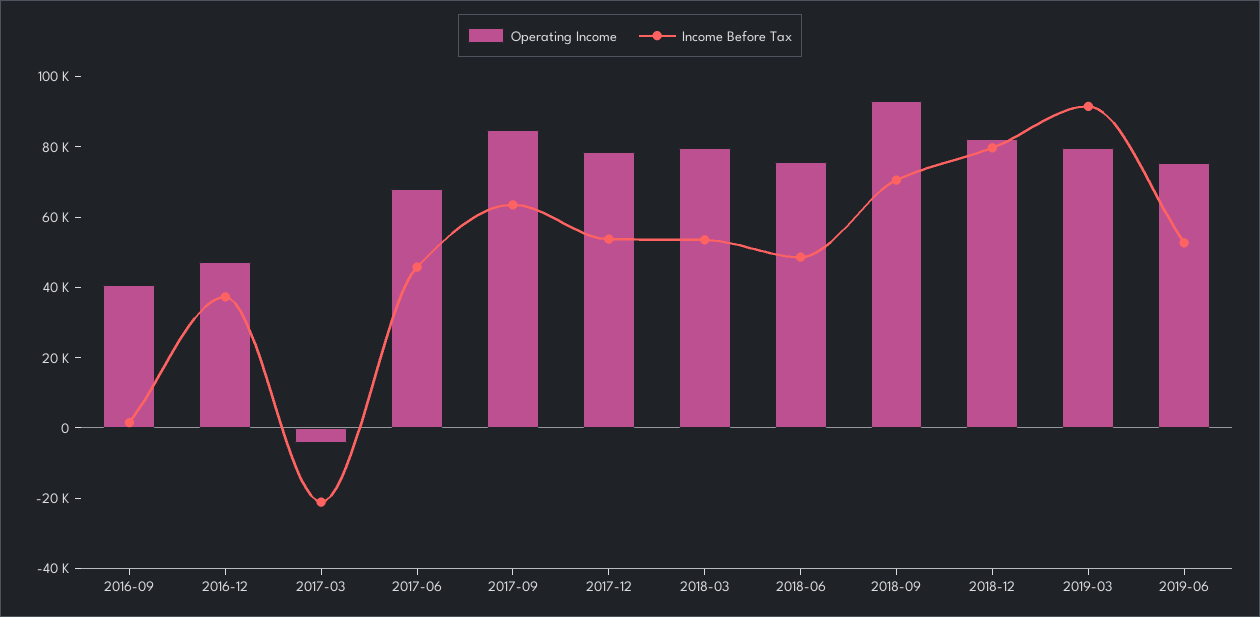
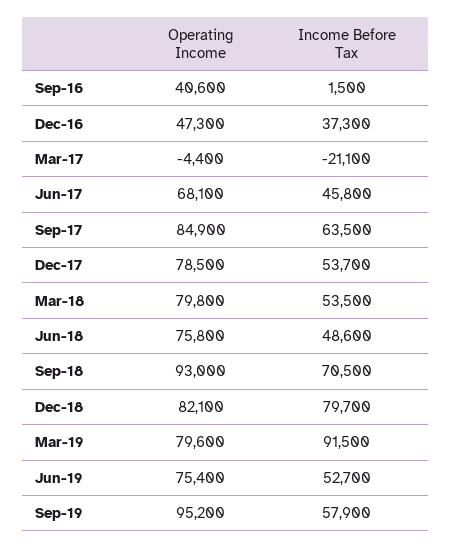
Operating Income, Sep-19: none -> 95200
Income Before Tax, Sep-19: none -> 57900

